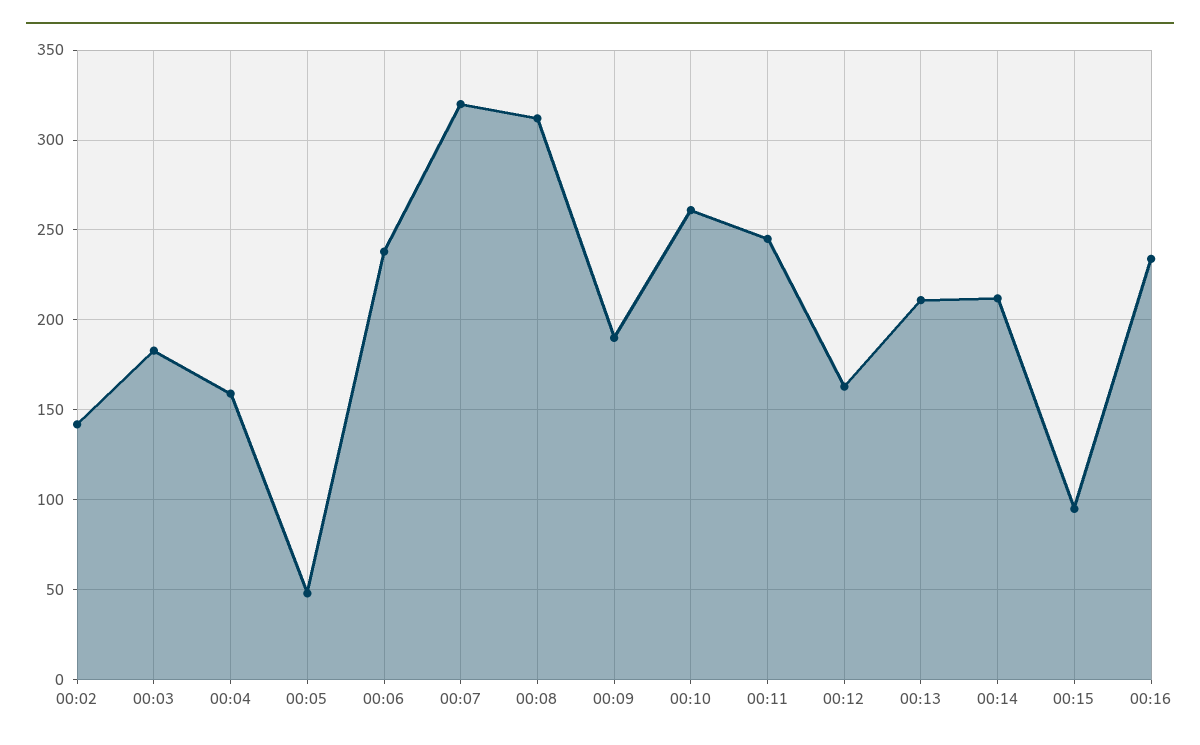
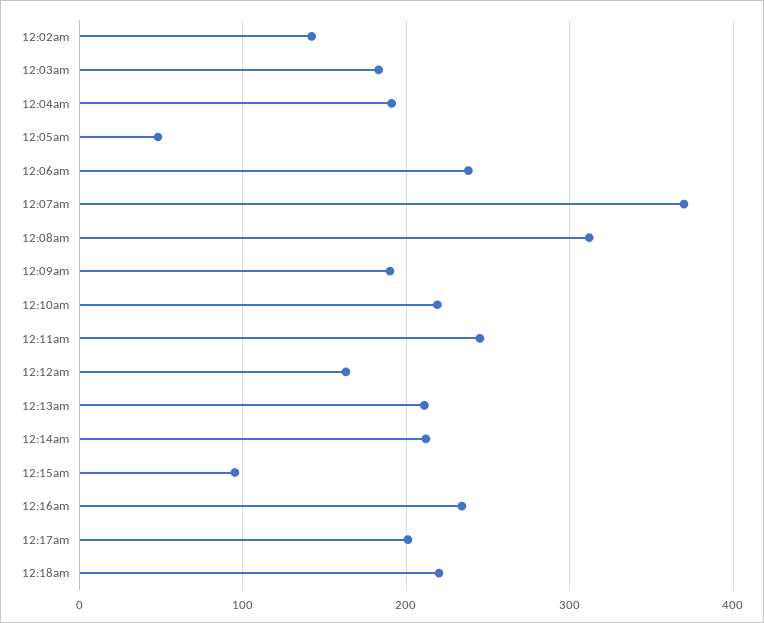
00:04: 160 -> 190
00:07: 320 -> 370
00:10: 260 -> 220
12:17am: none -> 200
12:18am: none -> 220

